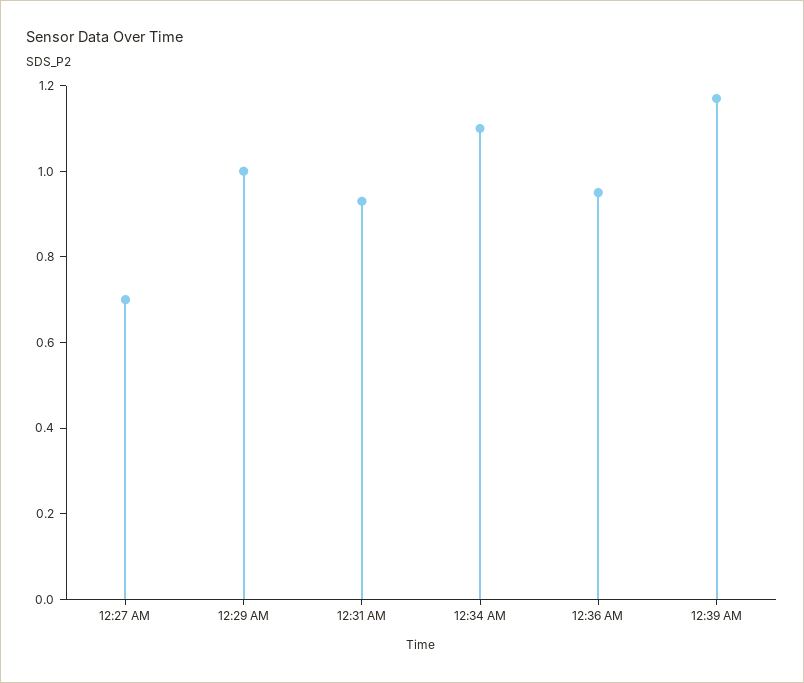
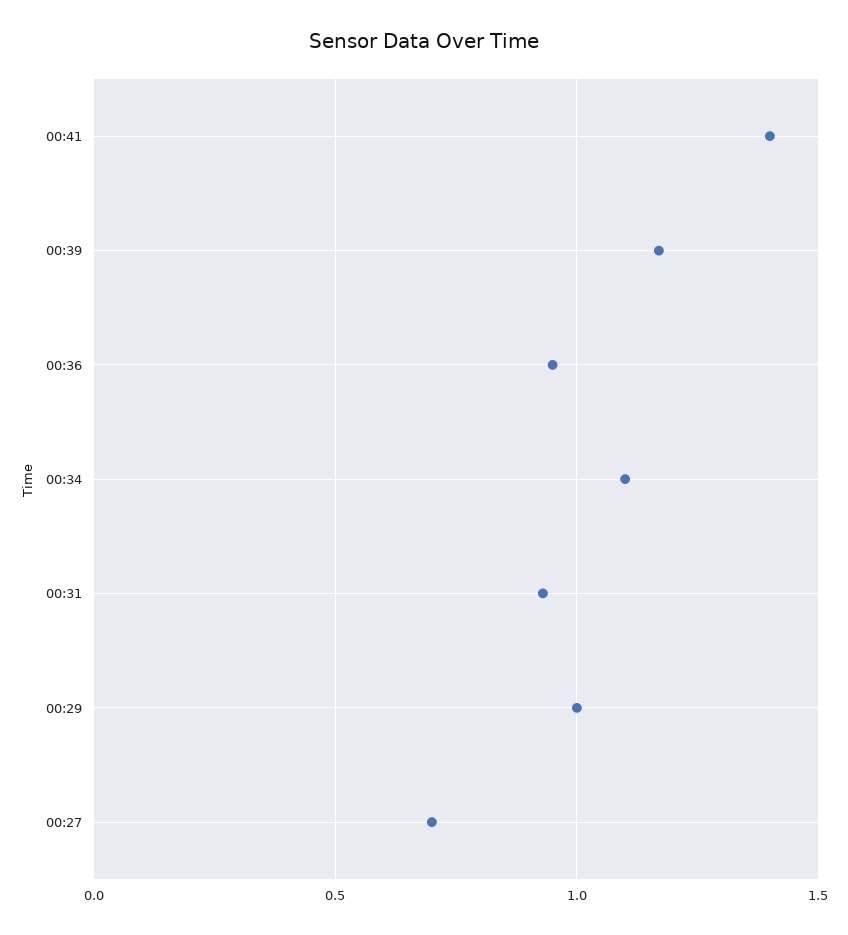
00:41: none -> 1.4

